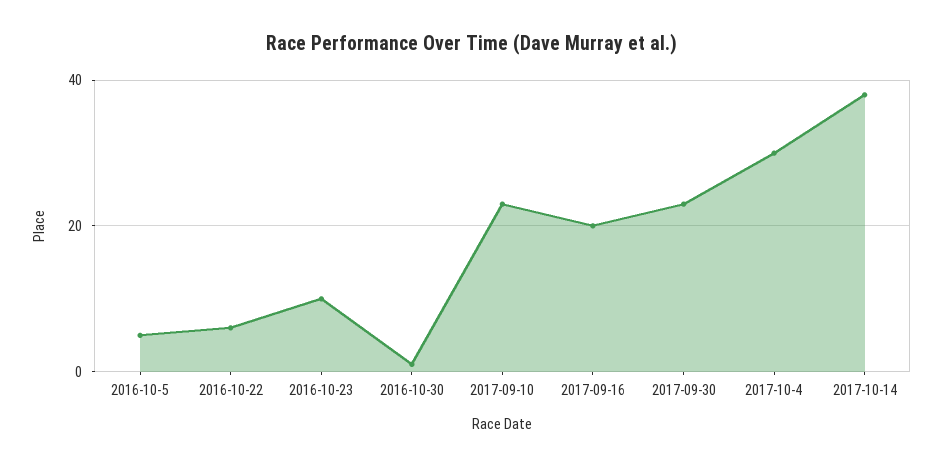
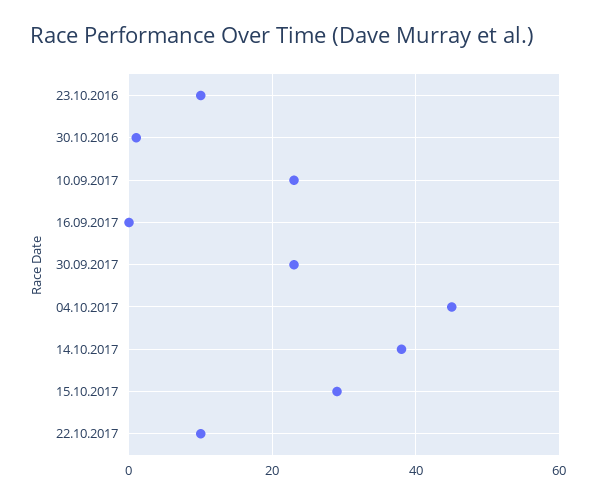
2016-10-5: 5 -> none
2016-10-22: 5 -> none
2017-09-16: 20 -> 0
2017-10-4: 30 -> 45
15.10.2017: none -> 30
22.10.2017: none -> 10

